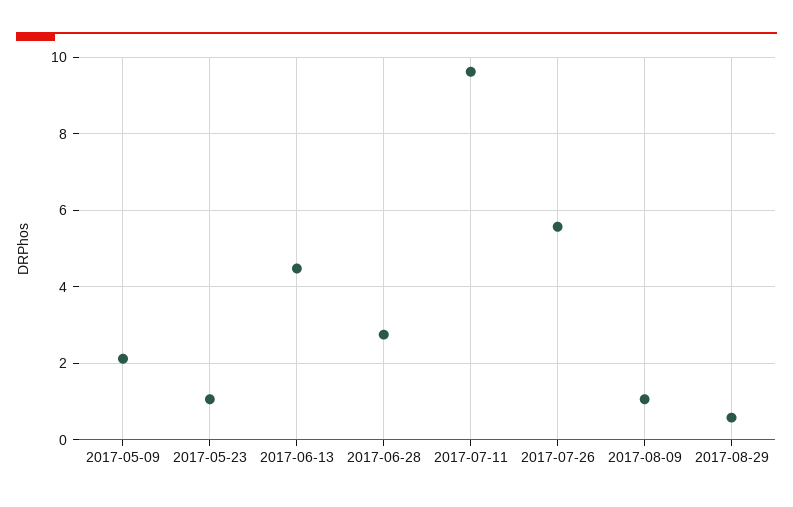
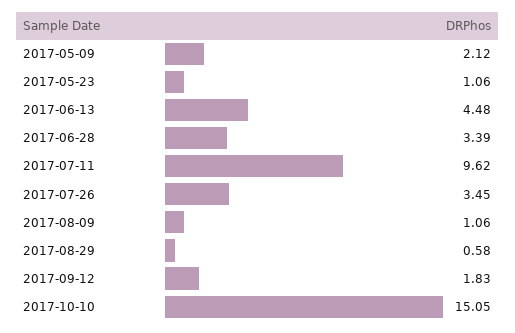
2017-06-28: 2.8 -> 3.39
2017-07-26: 5.6 -> 3.45
2017-09-12: none -> 1.83
2017-10-10: none -> 15.05

